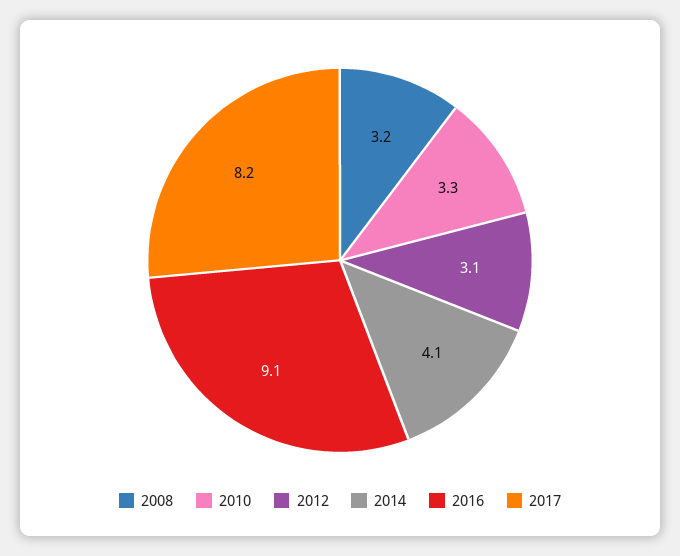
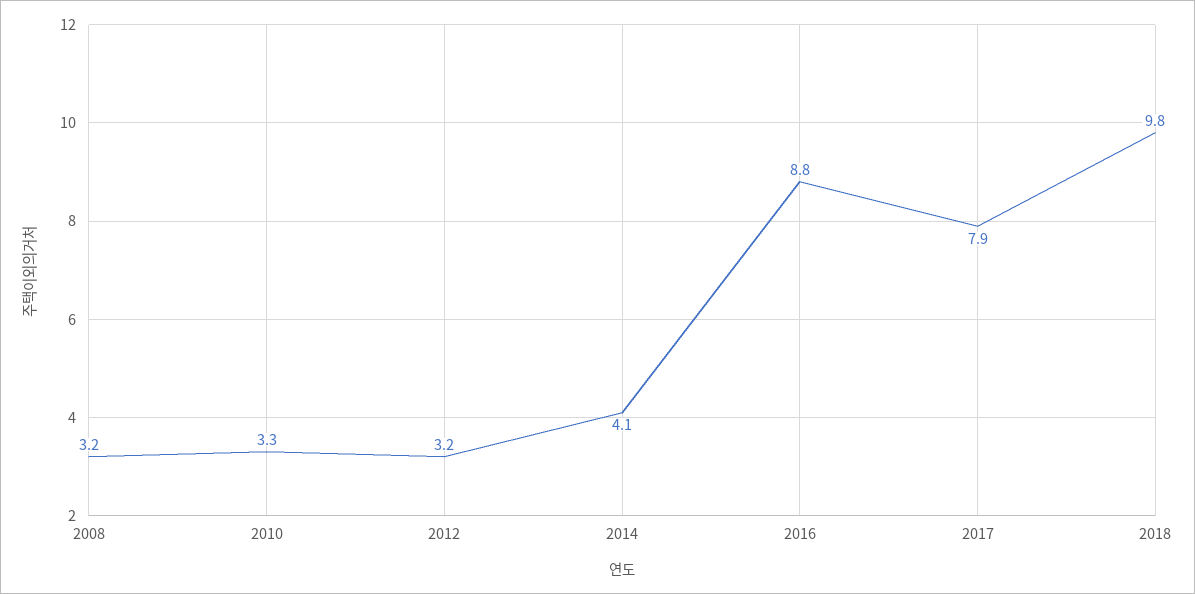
2012: 3.1 -> 3.2
2016: 9.1 -> 8.8
2017: 8.2 -> 7.9
2018: none -> 9.8

